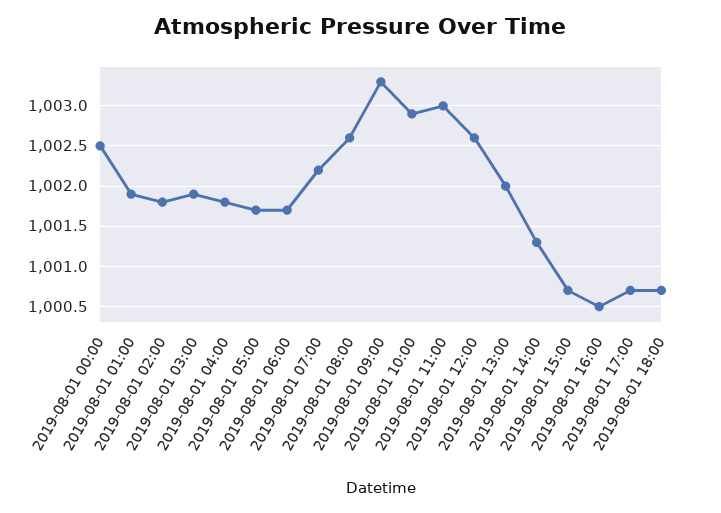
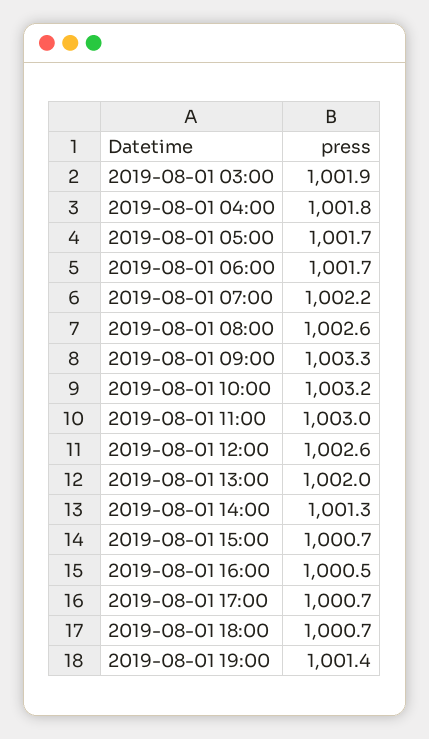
2019-08-01 00:00: 1002.5 -> none
2019-08-01 01:00: 1001.9 -> none
2019-08-01 02:00: 1001.8 -> none
2019-08-01 10:00: 1002.9 -> 1003.2
2019-08-01 19:00: none -> 1001.4

